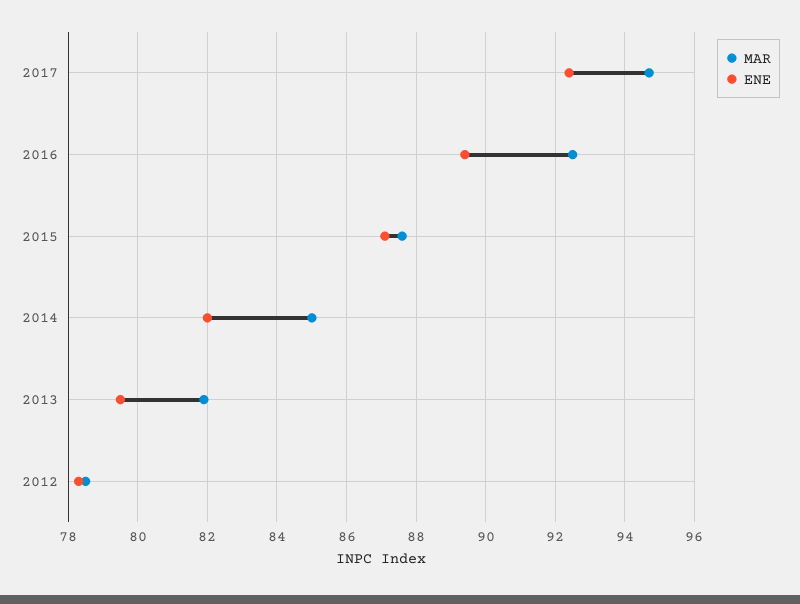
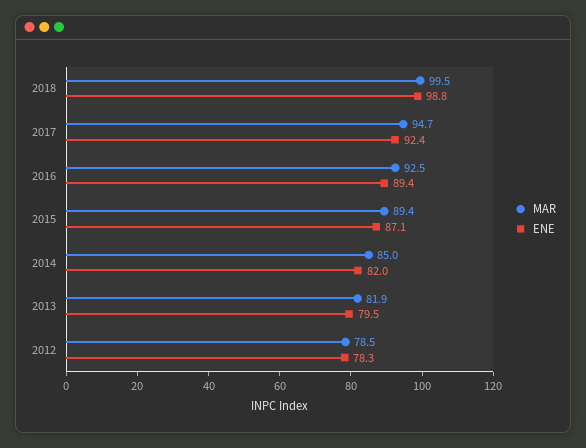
MAR, 2015: 87.5 -> 89.4
MAR, 2018: none -> 99.5
ENE, 2018: none -> 98.8

